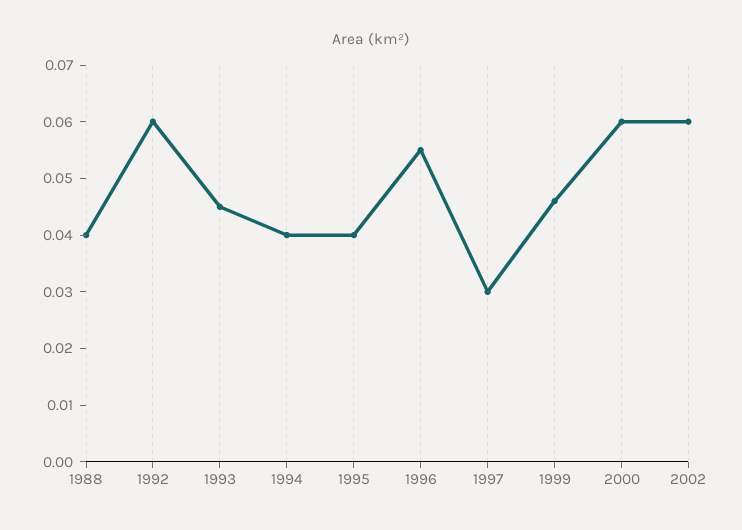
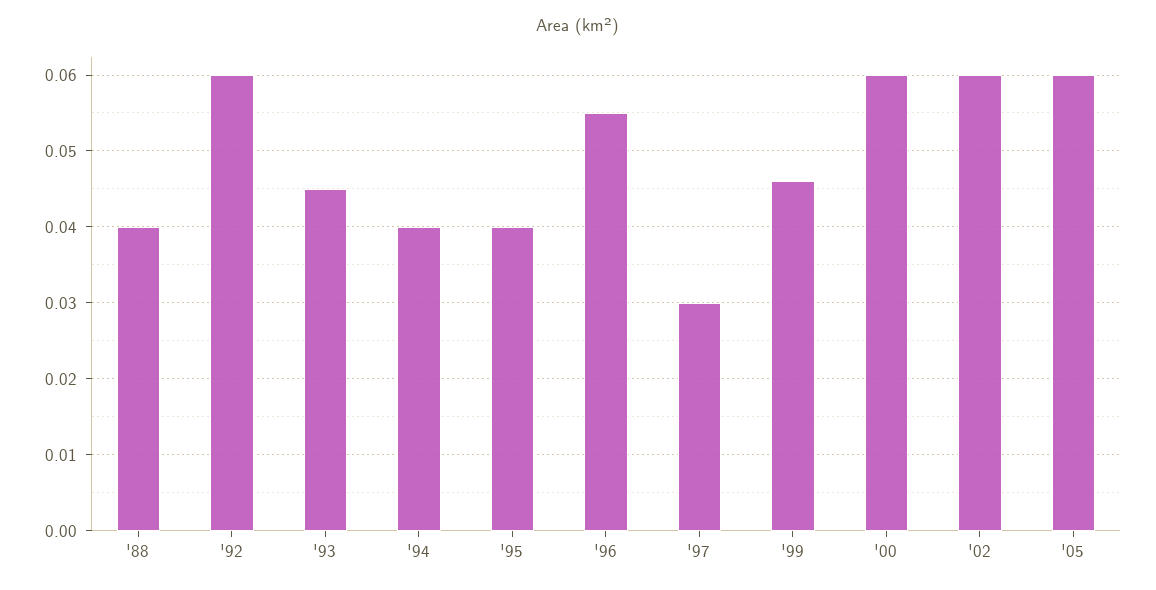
'05: none -> 0.06

